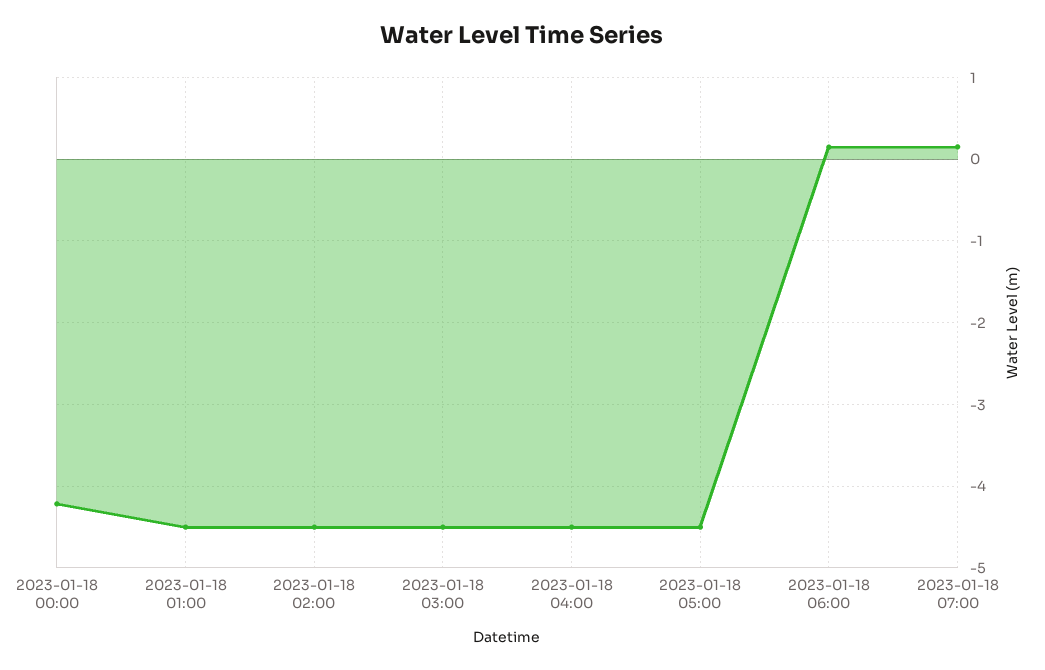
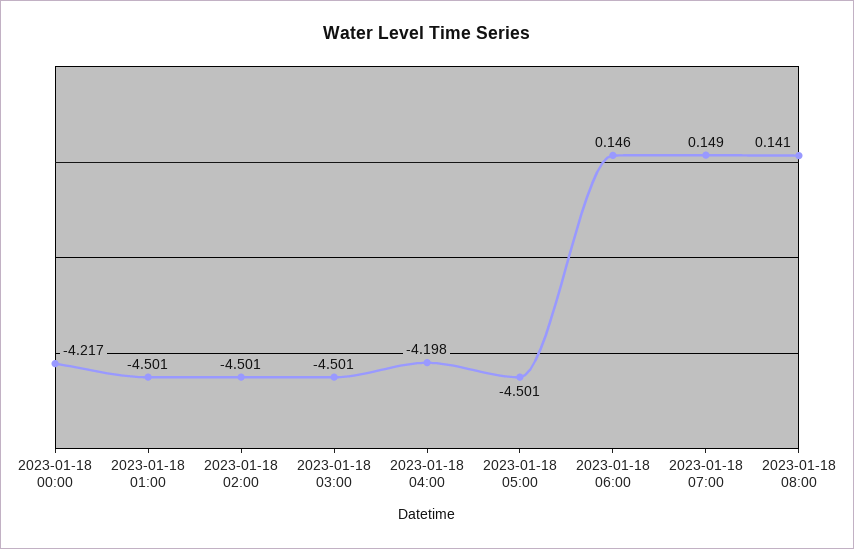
2023-01-18 04:00: -4.5 -> -4.198
2023-01-18 08:00: none -> 0.141

